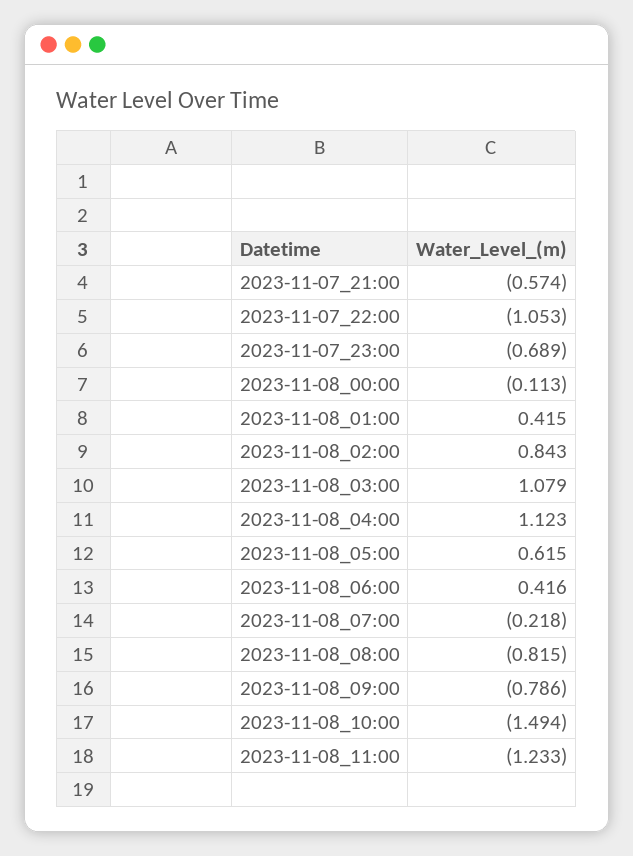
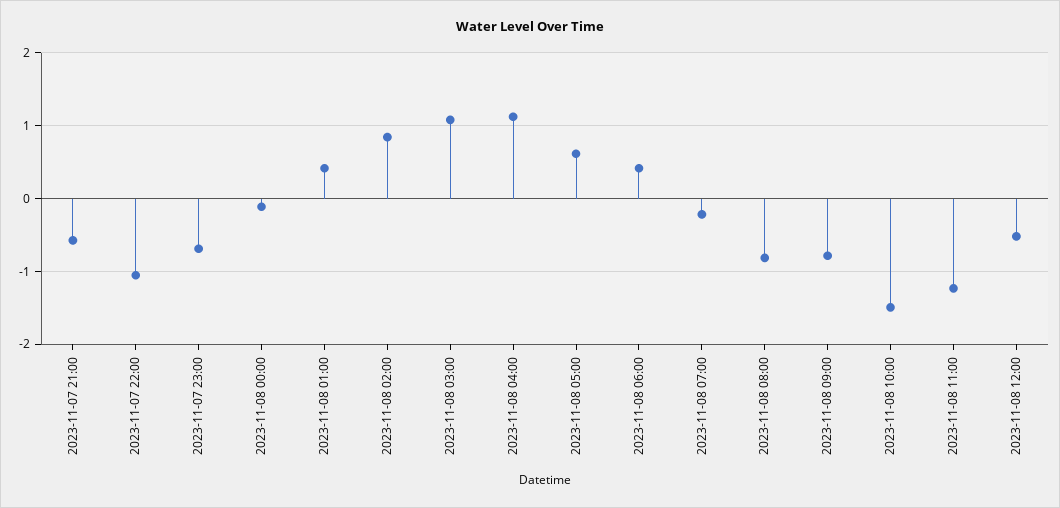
2023-11-08 12:00: none -> -0.5

